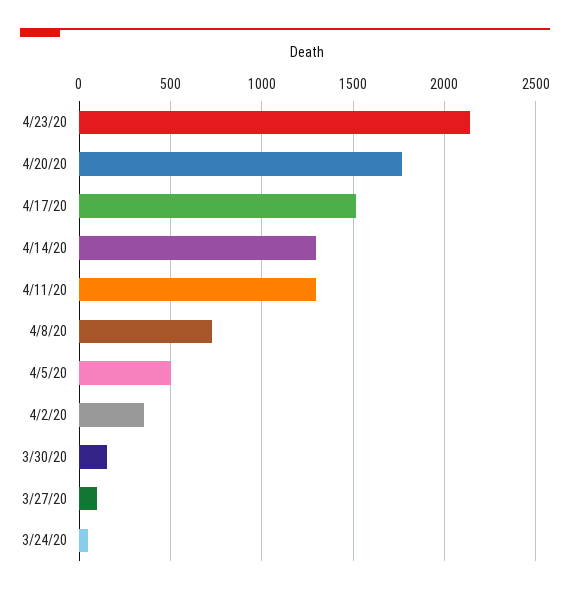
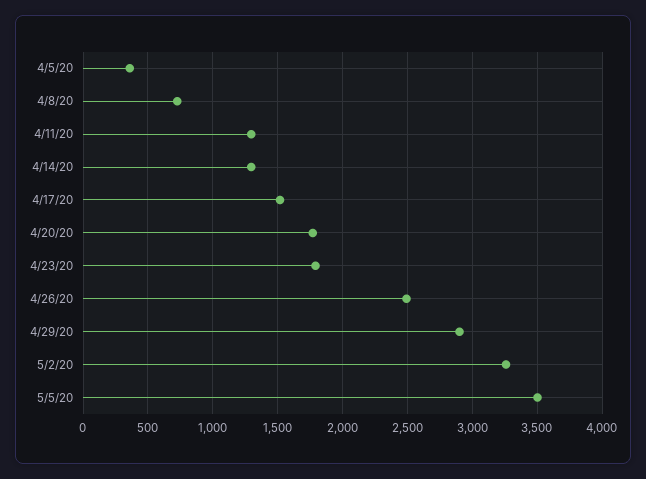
4/23/20: 2150 -> 1800
4/5/20: 500 -> 350
4/2/20: 350 -> none
3/30/20: 150 -> none
3/27/20: 100 -> none
3/24/20: 50 -> none
4/26/20: none -> 2500
4/29/20: none -> 2900
5/2/20: none -> 3250
5/5/20: none -> 3500

